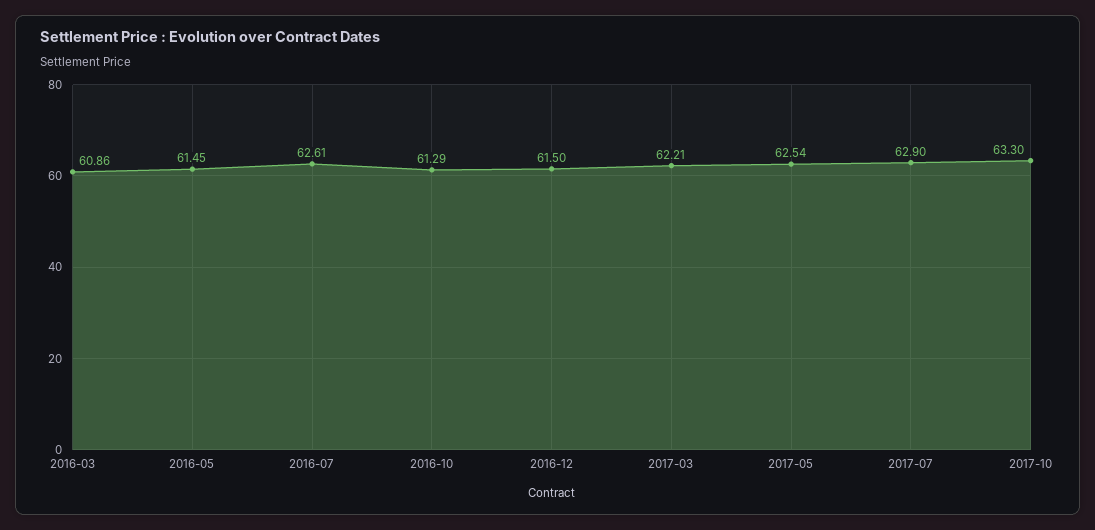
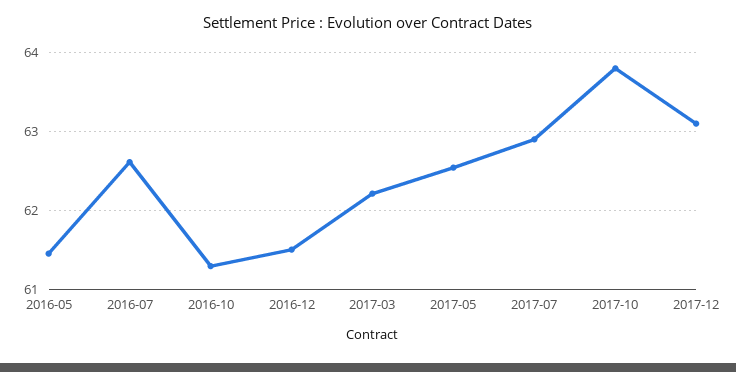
2016-03: 60.86 -> none
2017-10: 63.3 -> 63.8
2017-12: none -> 63.1

